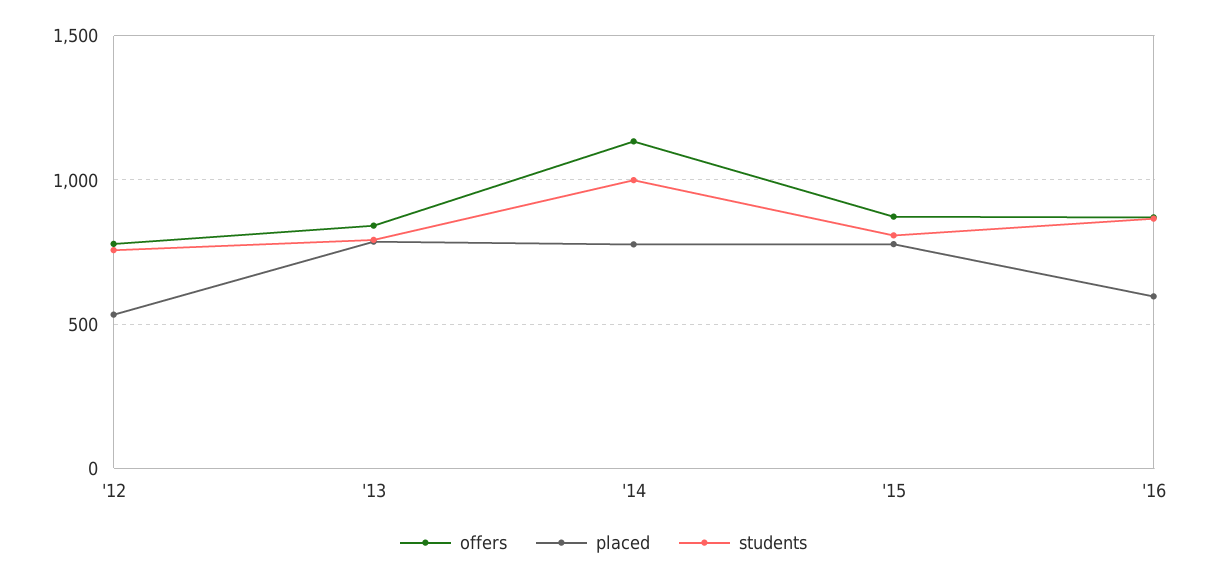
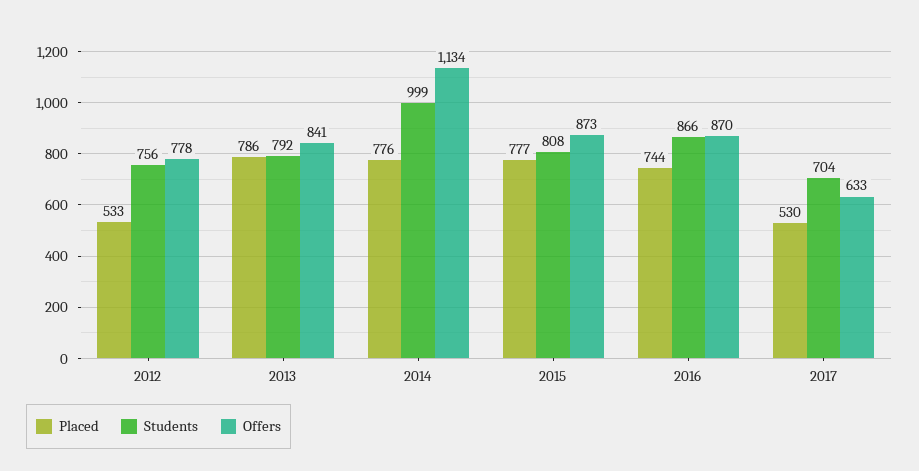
placed, '16: 600 -> 744
placed, 2017: none -> 530
students, 2017: none -> 704
offers, 2017: none -> 633

